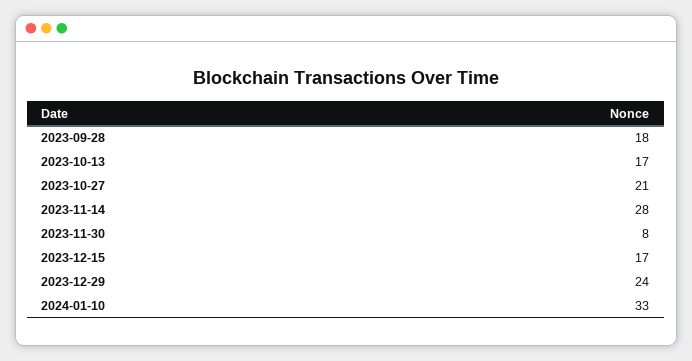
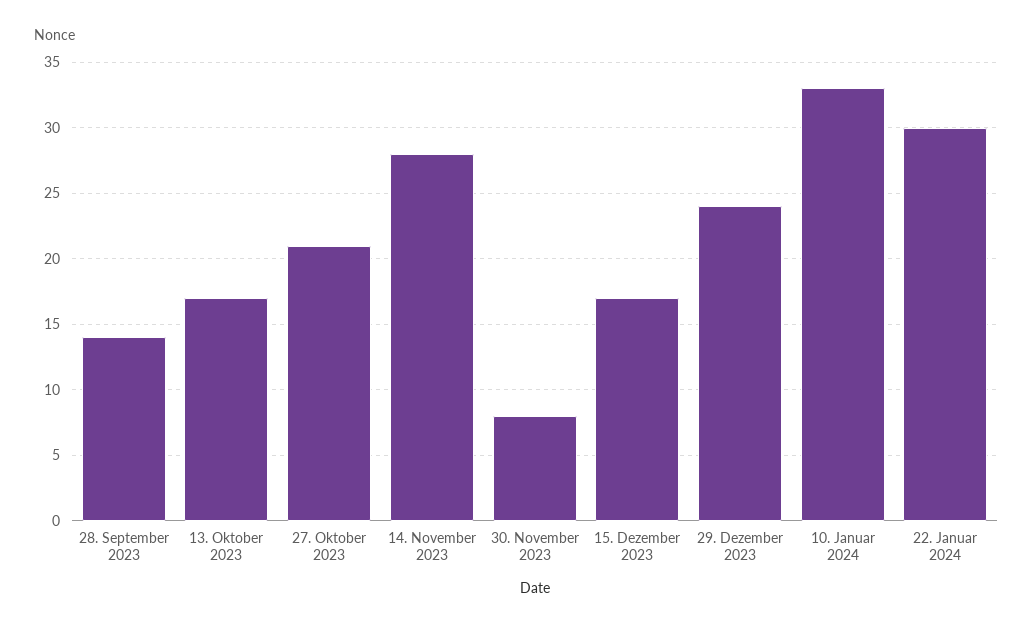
2023-09-28: 18 -> 14
22. Januar 2024: none -> 30

